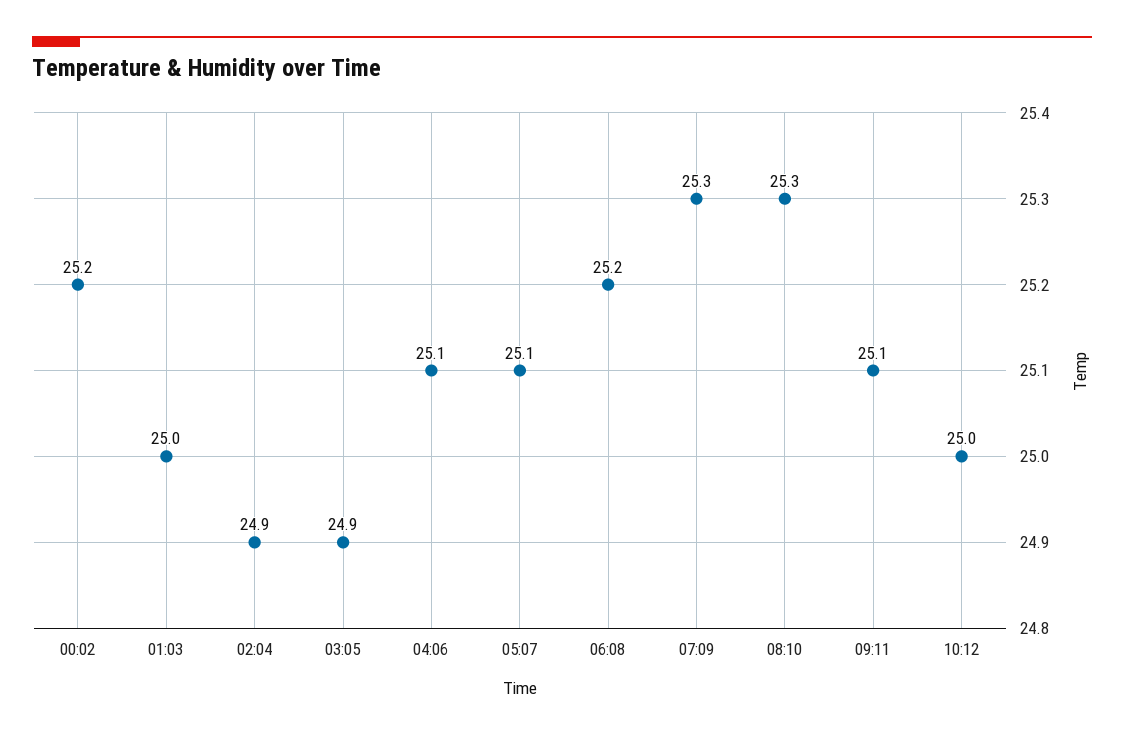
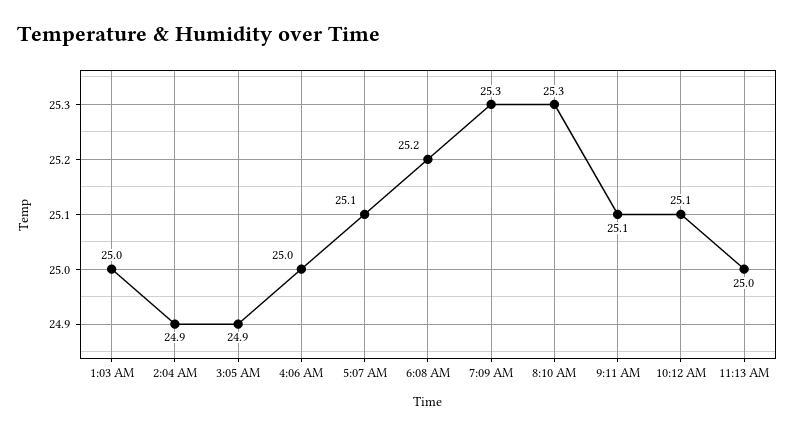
00:02: 25.2 -> none
04:06: 25.1 -> 25
10:12: 25 -> 25.1
11:13 AM: none -> 25

